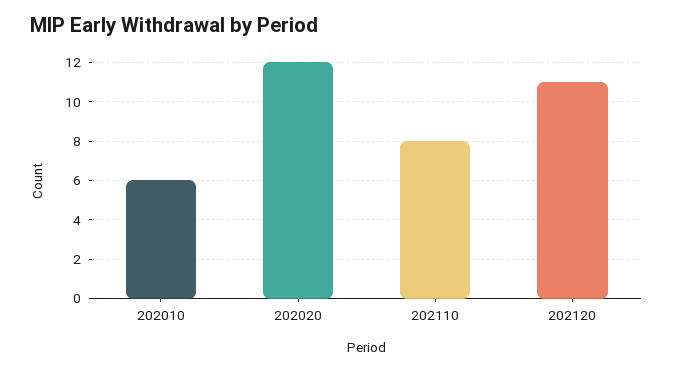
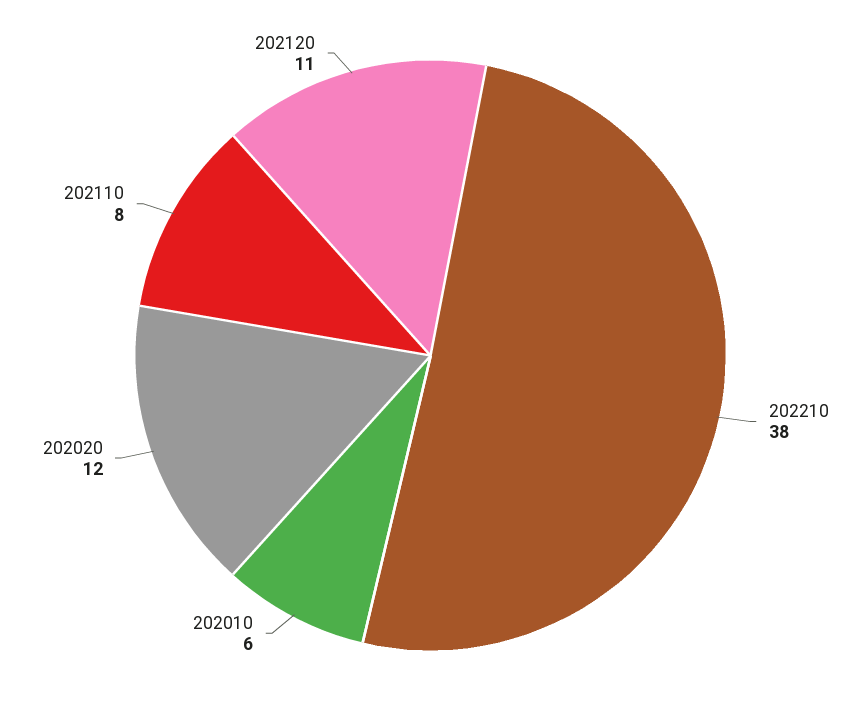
202210: none -> 38

